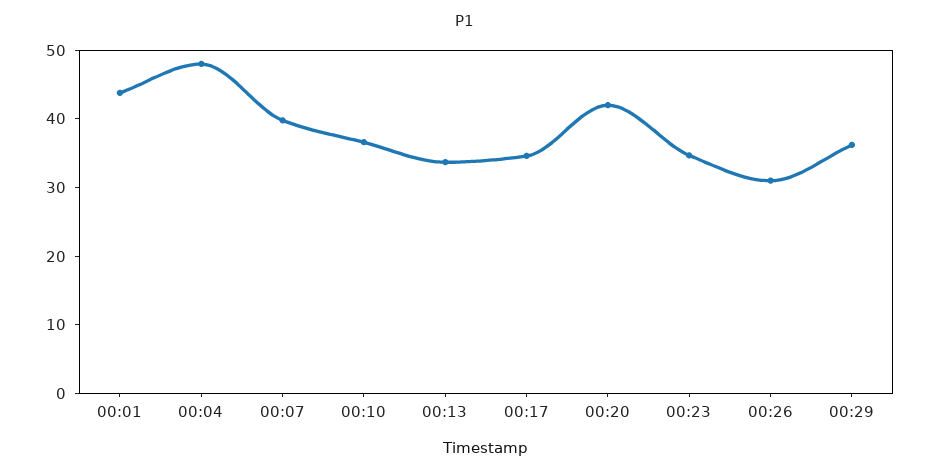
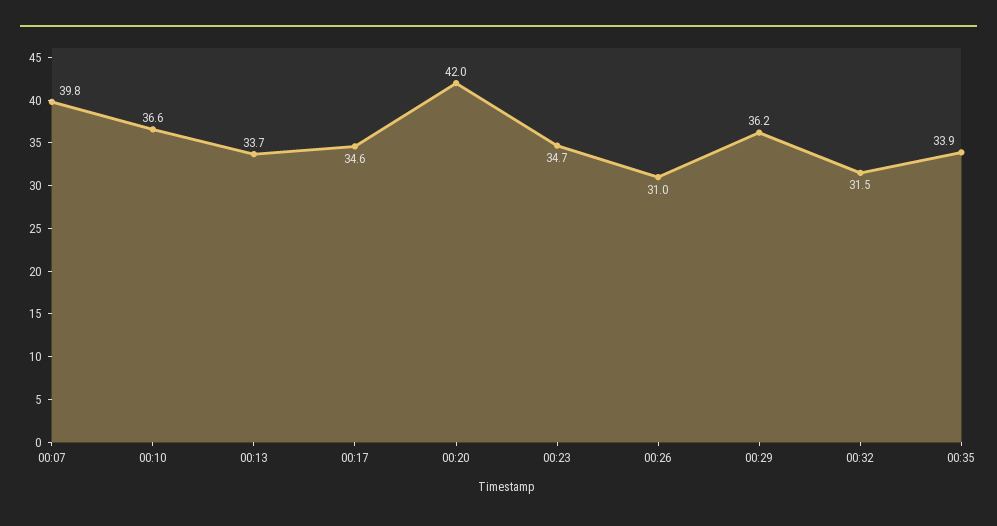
00:01: 44 -> none
00:04: 48 -> none
00:32: none -> 31.5
00:35: none -> 33.9

